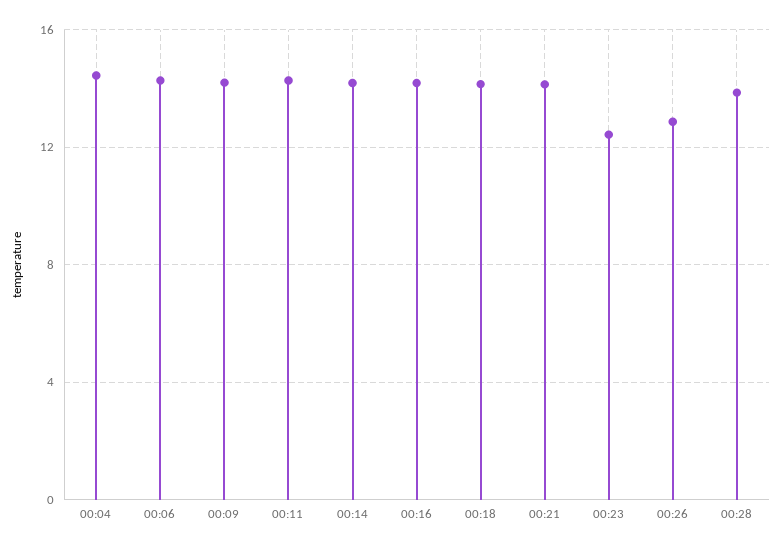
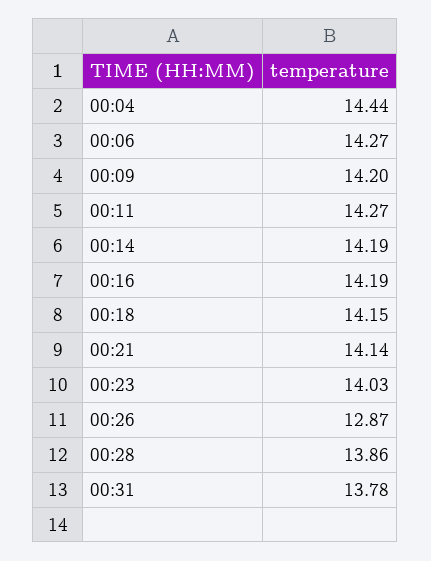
00:23: 12.5 -> 14.03
00:31: none -> 13.78

